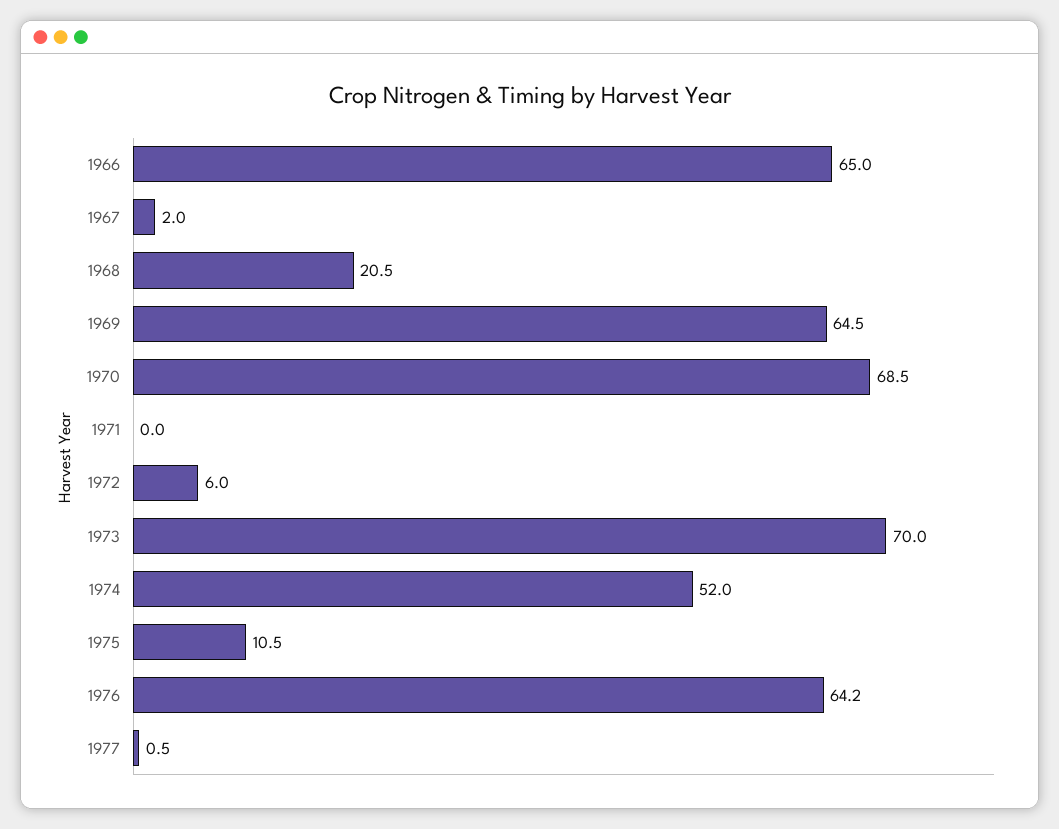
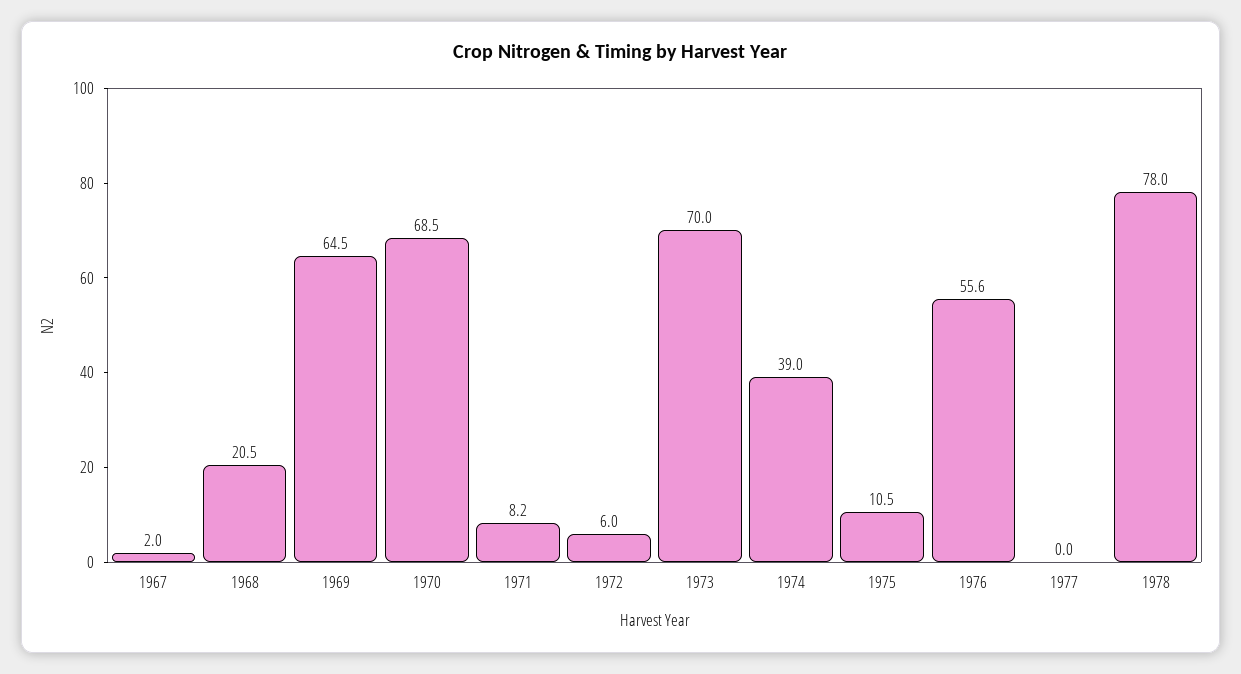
1966: 65 -> none
1971: 0 -> 8.2
1974: 52 -> 39
1976: 64.2 -> 55.6
1977: 0.5 -> 0
1978: none -> 78

